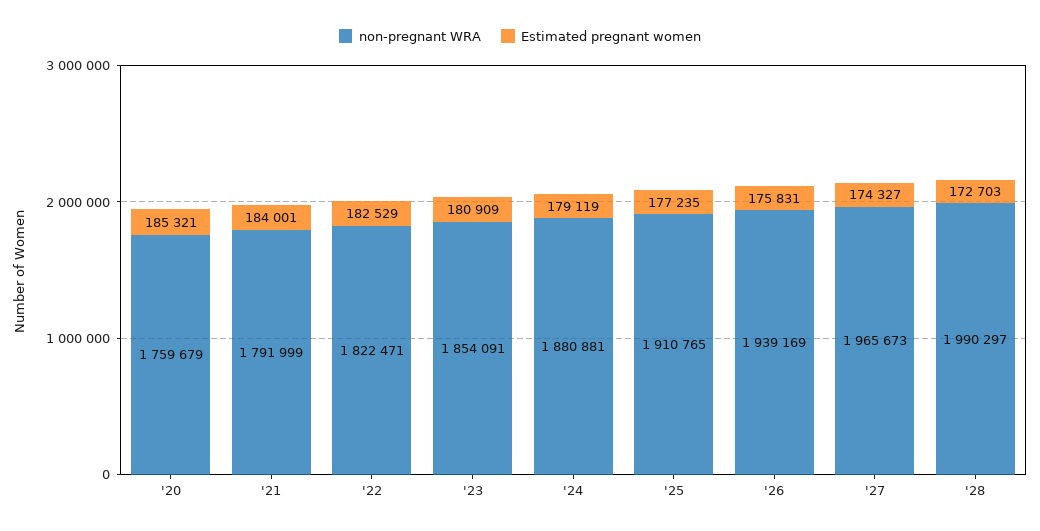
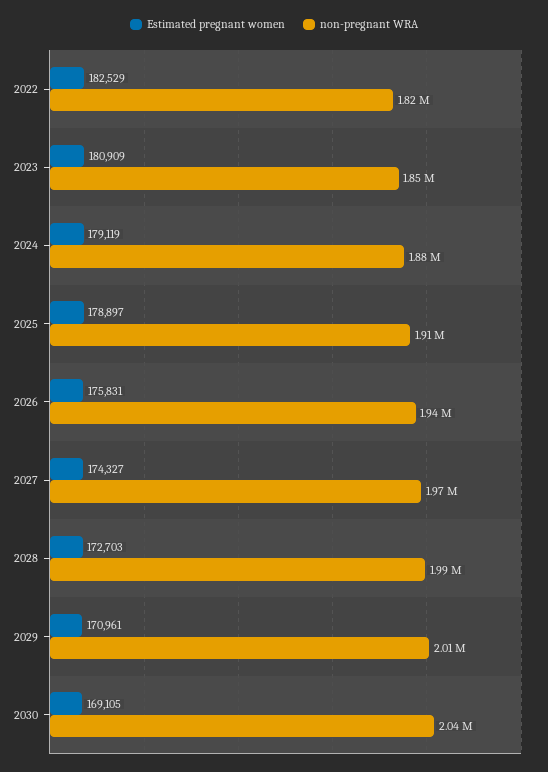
non-pregnant WRA, '20: 1759679 -> none
Estimated pregnant women, '20: 185321 -> none
non-pregnant WRA, '21: 1791999 -> none
Estimated pregnant women, '21: 184001 -> none
Estimated pregnant women, '25: 177235 -> 178897
Estimated pregnant women, 2029: none -> 170961
non-pregnant WRA, 2029: none -> 2010000
Estimated pregnant women, 2030: none -> 169105
non-pregnant WRA, 2030: none -> 2040000

